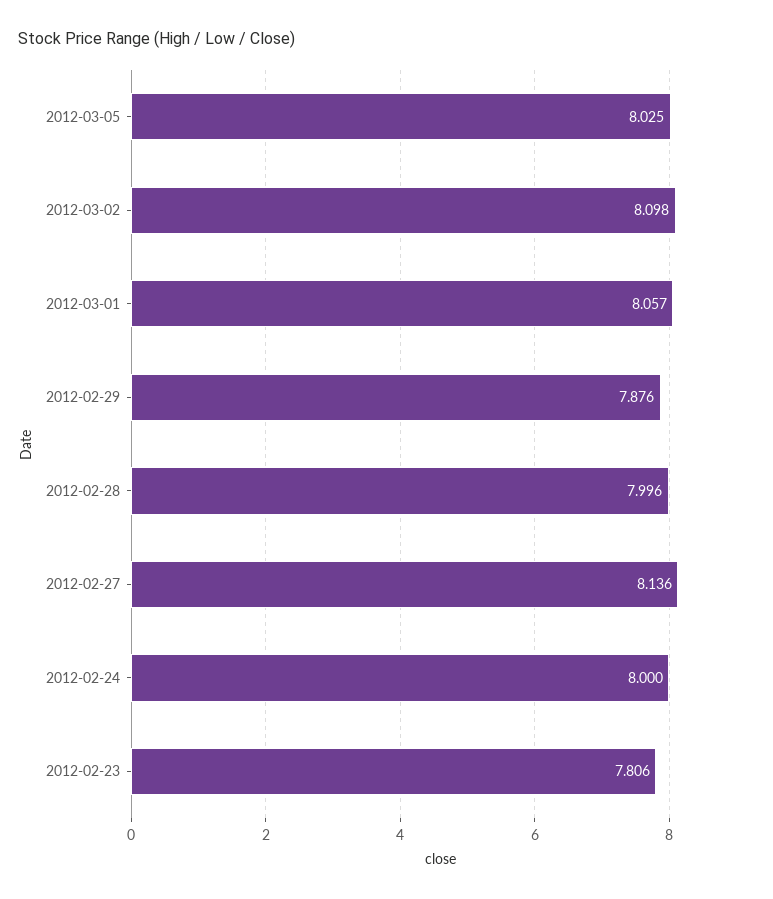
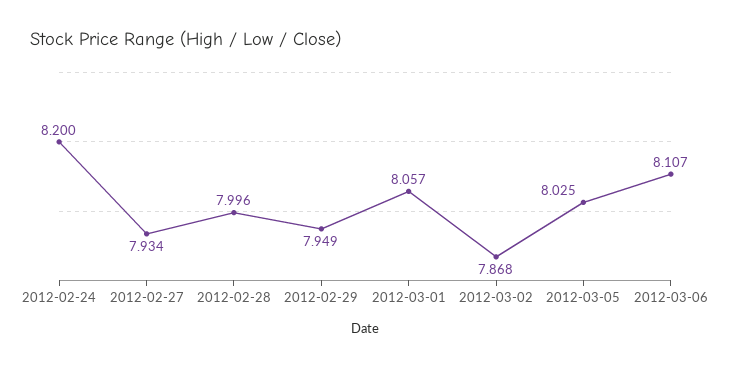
2012-03-02: 8.098 -> 7.868
2012-02-29: 7.876 -> 7.949
2012-02-27: 8.136 -> 7.934
2012-02-24: 8 -> 8.2
2012-02-23: 7.806 -> none
2012-03-06: none -> 8.107

